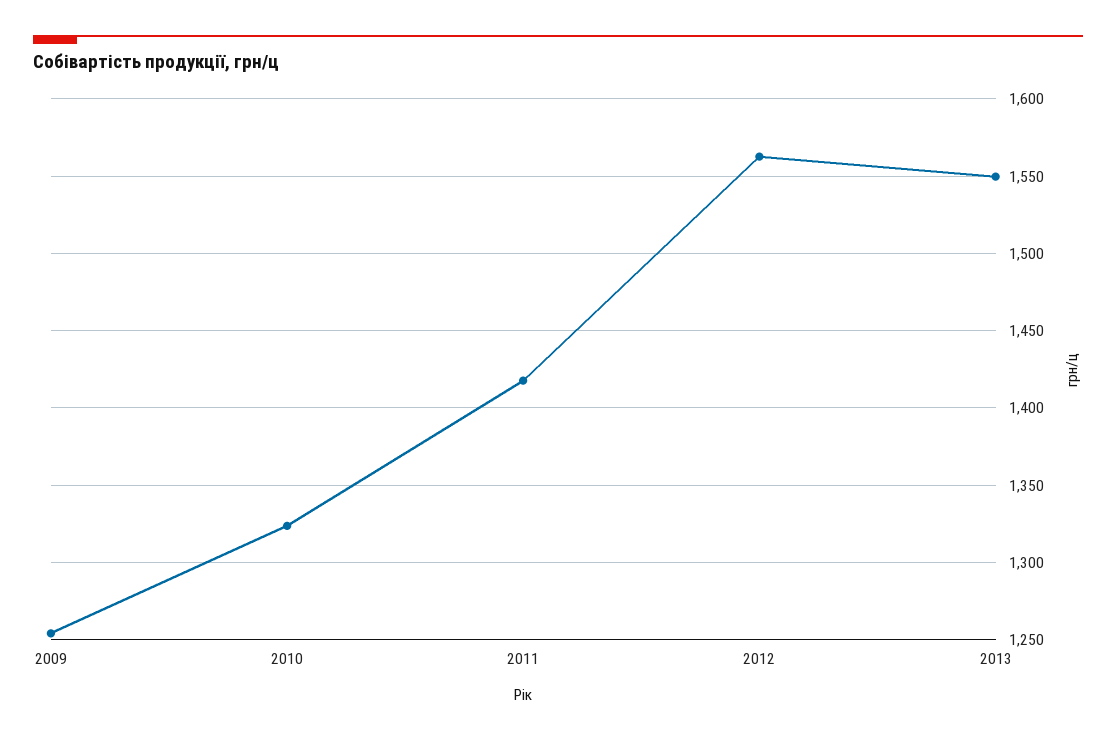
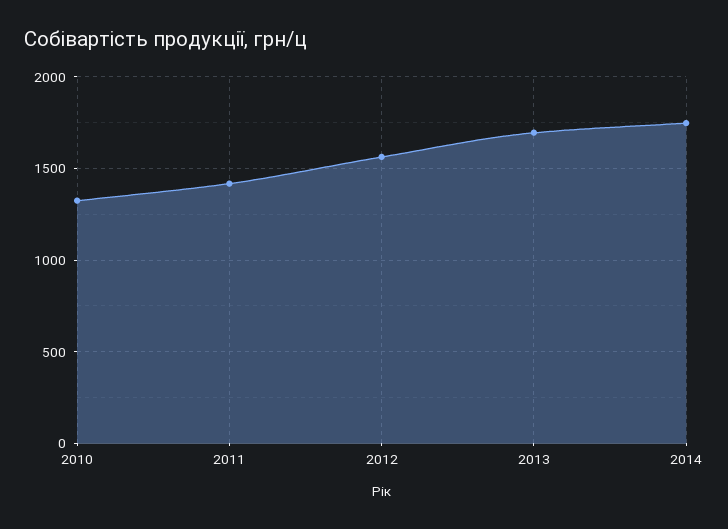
2009: 1255 -> none
2013: 1550 -> 1700
2014: none -> 1750

